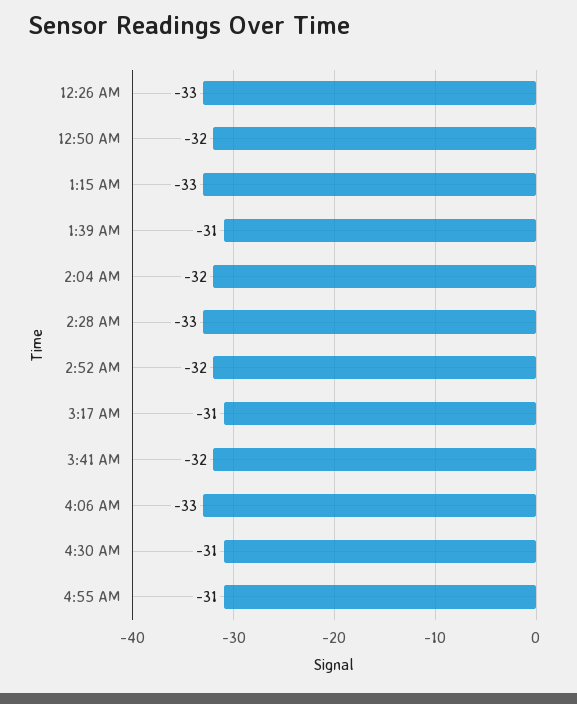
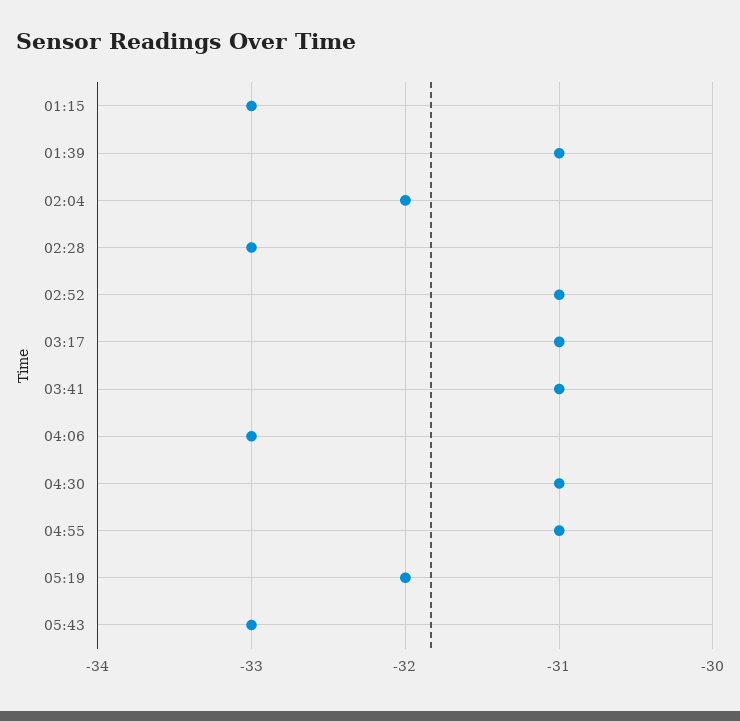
12:26 AM: -33 -> none
12:50 AM: -32 -> none
2:52 AM: -32 -> -31
3:41 AM: -32 -> -31
05:19: none -> -32
05:43: none -> -33

